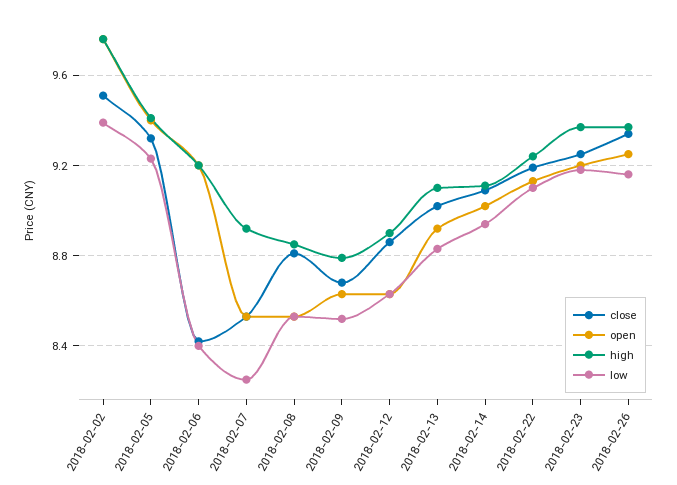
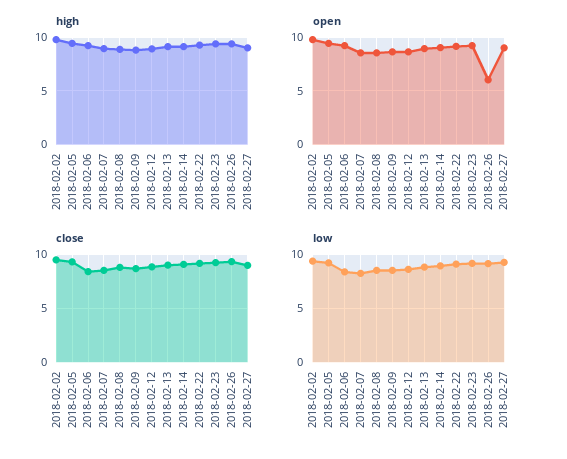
open, 2018-02-26: 9.25 -> 6
high, 2018-02-27: none -> 9
open, 2018-02-27: none -> 9
close, 2018-02-27: none -> 9
low, 2018-02-27: none -> 9

